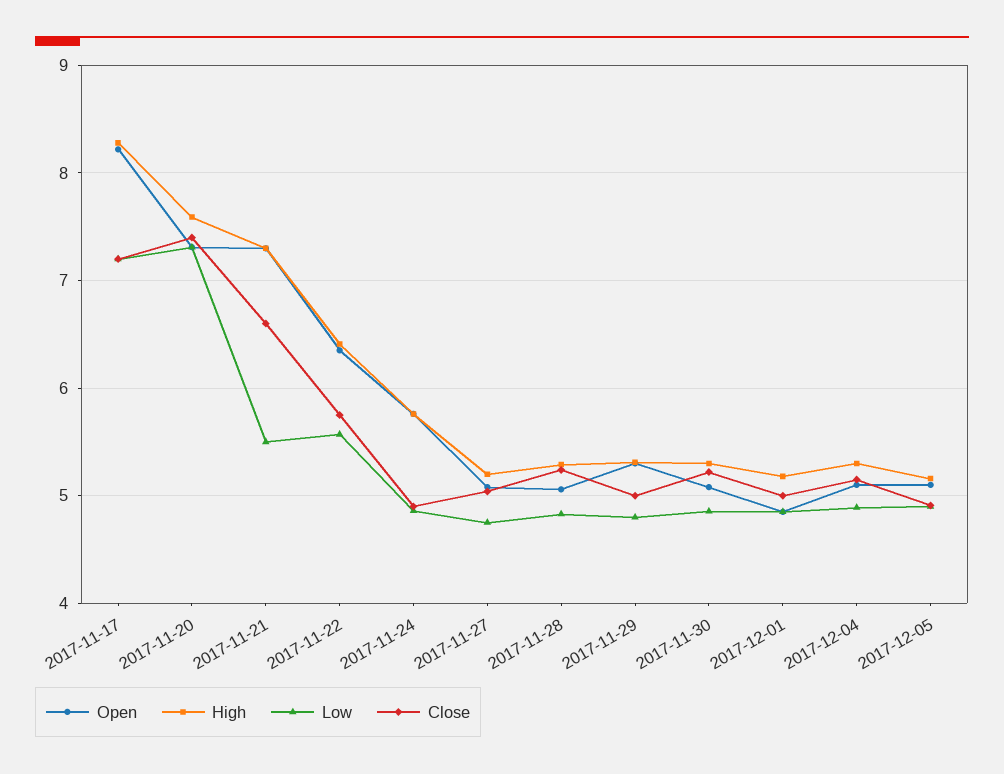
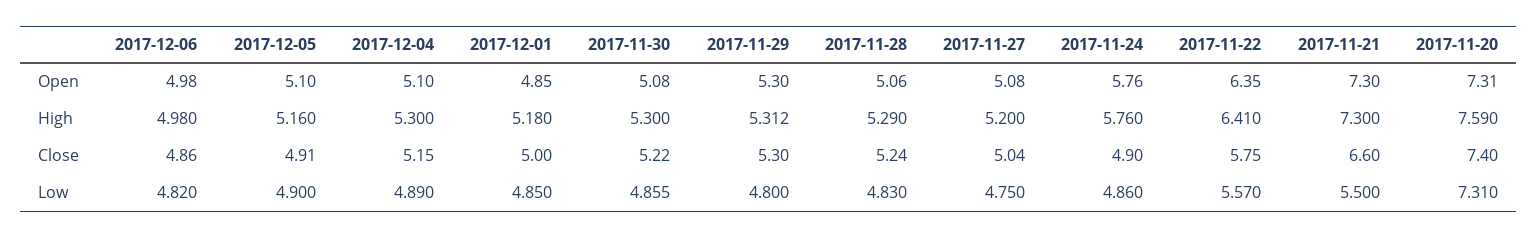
Open, 2017-11-17: 8.2 -> none
High, 2017-11-17: 8.3 -> none
Low, 2017-11-17: 7.2 -> none
Close, 2017-11-17: 7.2 -> none
Close, 2017-11-29: 5 -> 5.3
Open, 2017-12-06: none -> 4.98
High, 2017-12-06: none -> 4.98
Close, 2017-12-06: none -> 4.86
Low, 2017-12-06: none -> 4.82

